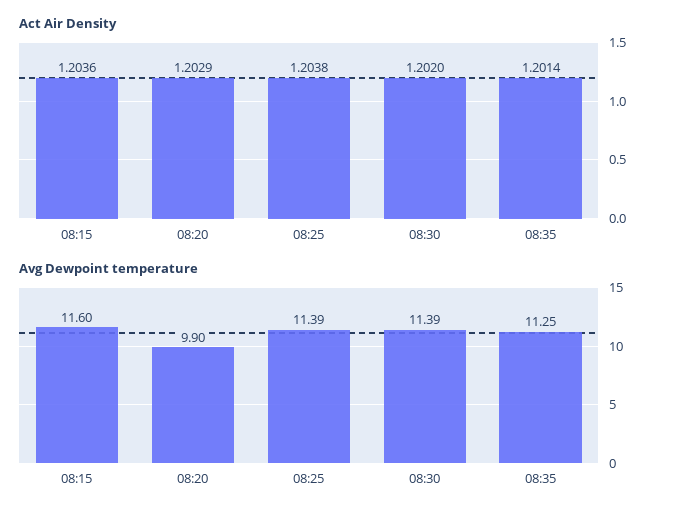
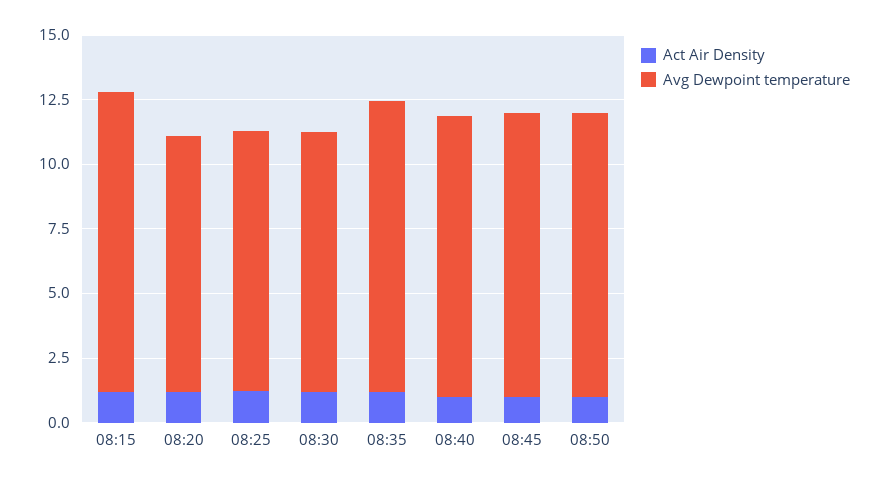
Avg Dewpoint temperature, 08:25: 11.39 -> 10
Avg Dewpoint temperature, 08:30: 11.39 -> 10
Act Air Density, 08:40: none -> 1
Avg Dewpoint temperature, 08:40: none -> 11
Act Air Density, 08:45: none -> 1
Avg Dewpoint temperature, 08:45: none -> 11
Act Air Density, 08:50: none -> 1
Avg Dewpoint temperature, 08:50: none -> 11

